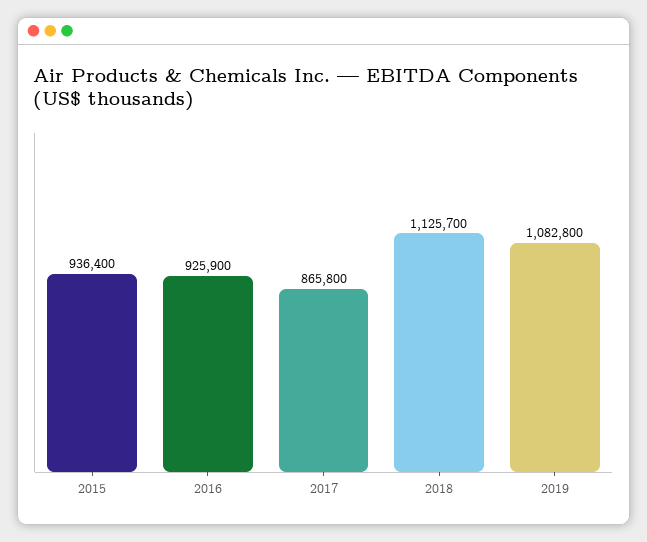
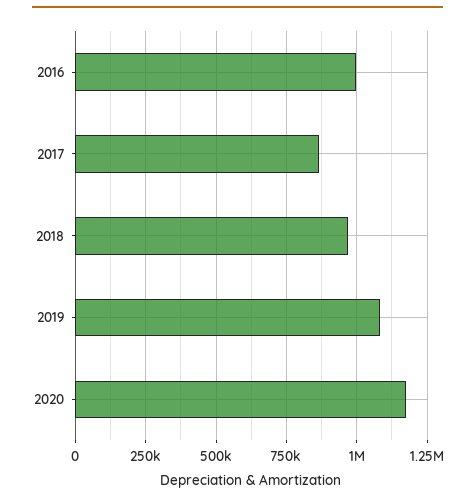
2015: 936400 -> none
2016: 925900 -> 1000000
2018: 1125700 -> 975000
2020: none -> 1175000

